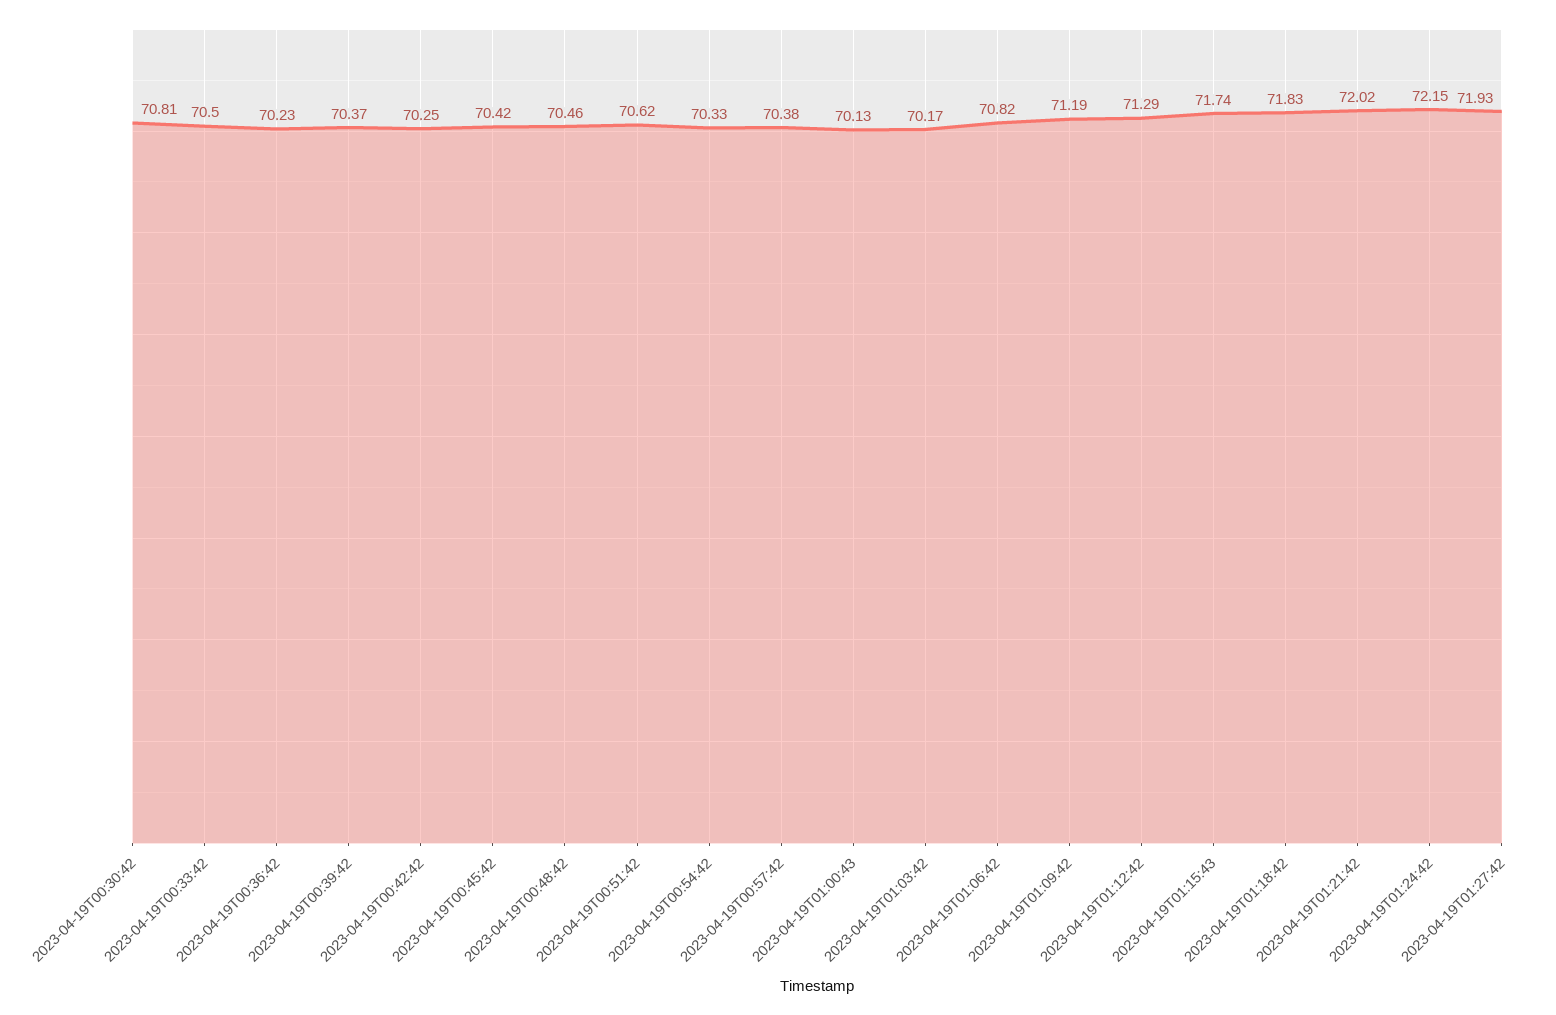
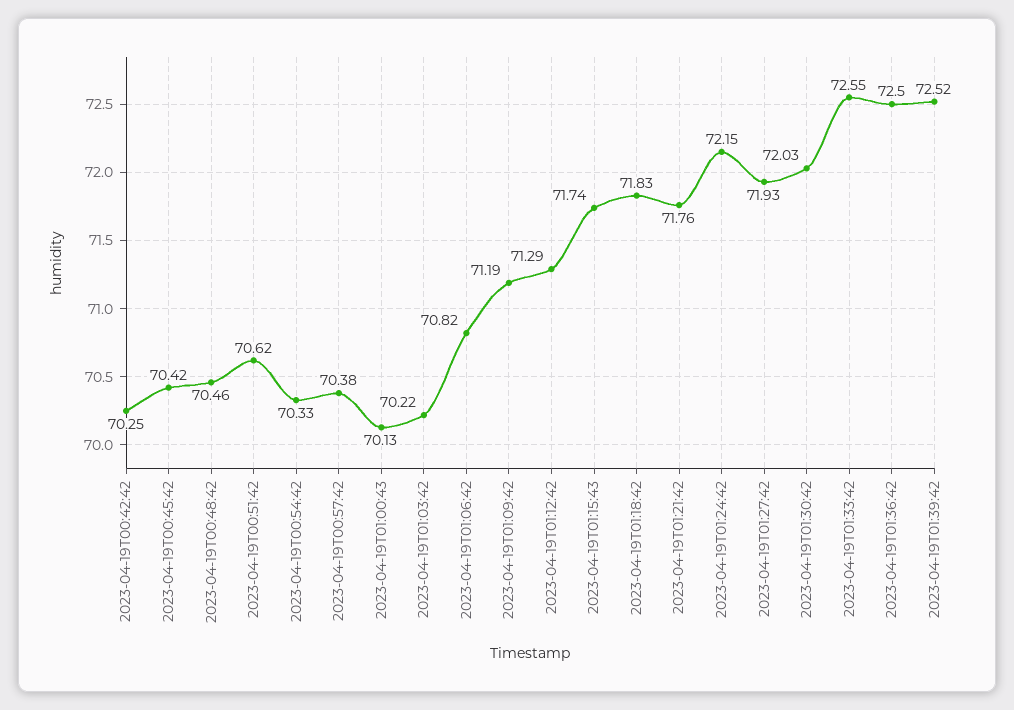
2023-04-19T00:30:42: 70.81 -> none
2023-04-19T00:33:42: 70.5 -> none
2023-04-19T00:36:42: 70.23 -> none
2023-04-19T00:39:42: 70.37 -> none
2023-04-19T01:03:42: 70.17 -> 70.22
2023-04-19T01:21:42: 72.02 -> 71.76
2023-04-19T01:30:42: none -> 72.03
2023-04-19T01:33:42: none -> 72.55
2023-04-19T01:36:42: none -> 72.5
2023-04-19T01:39:42: none -> 72.52

